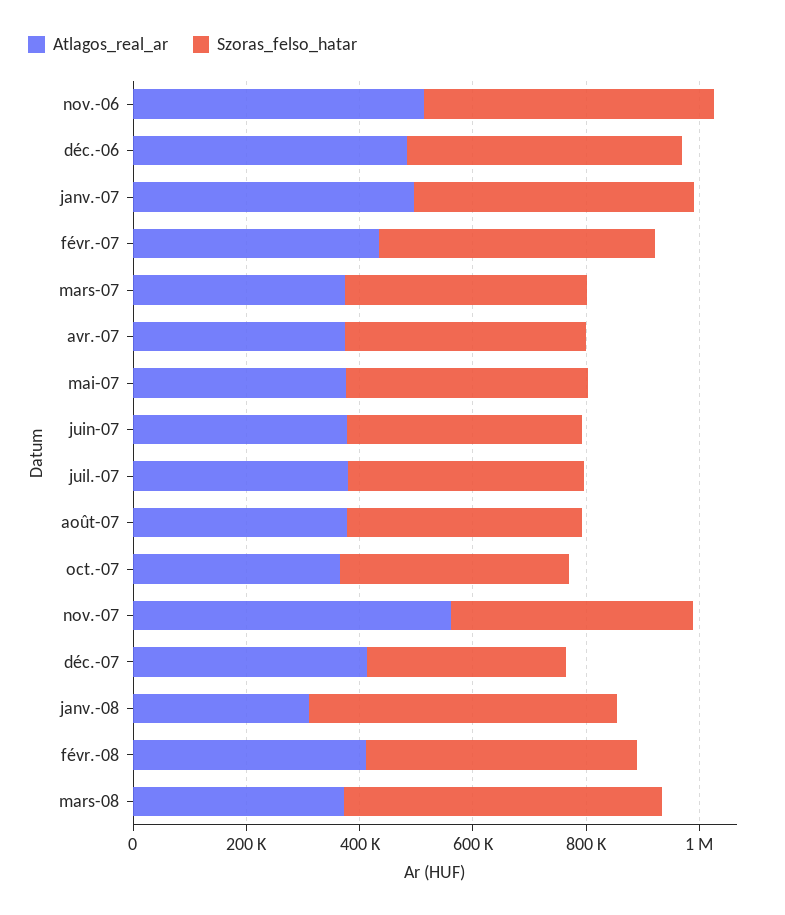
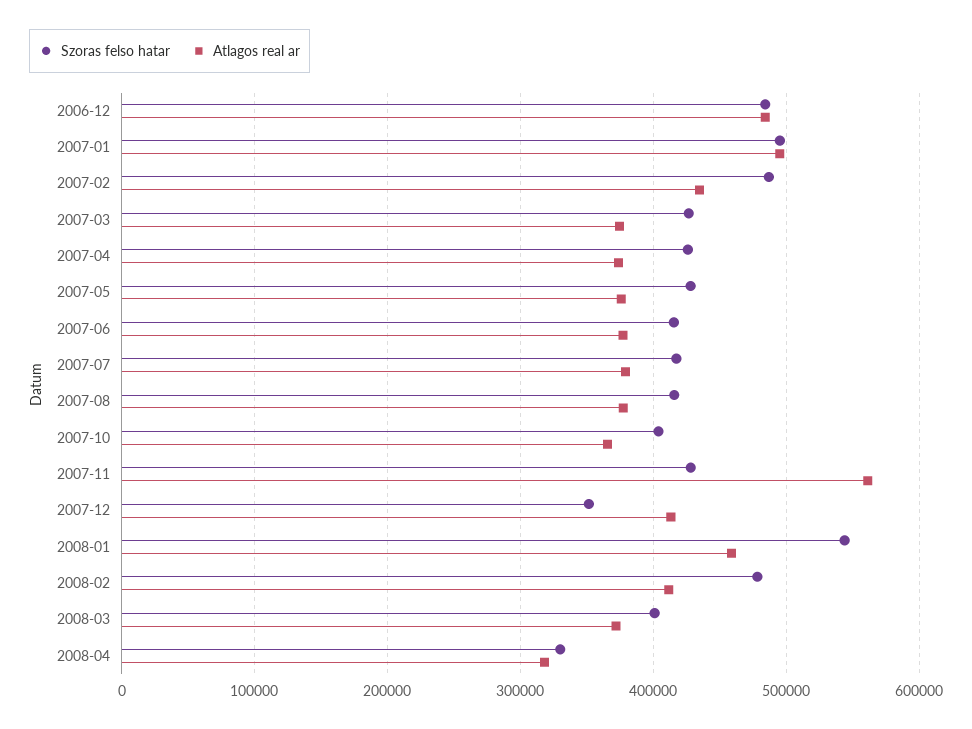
Atlagos_real_ar, nov.-06: 500000 -> none
Szoras_felso_hatar, nov.-06: 500000 -> none
Atlagos_real_ar, janv.-08: 300000 -> 460000
Szoras_felso_hatar, mars-08: 550000 -> 400000
Szoras_felso_hatar, 2008-04: none -> 330000
Atlagos_real_ar, 2008-04: none -> 320000

